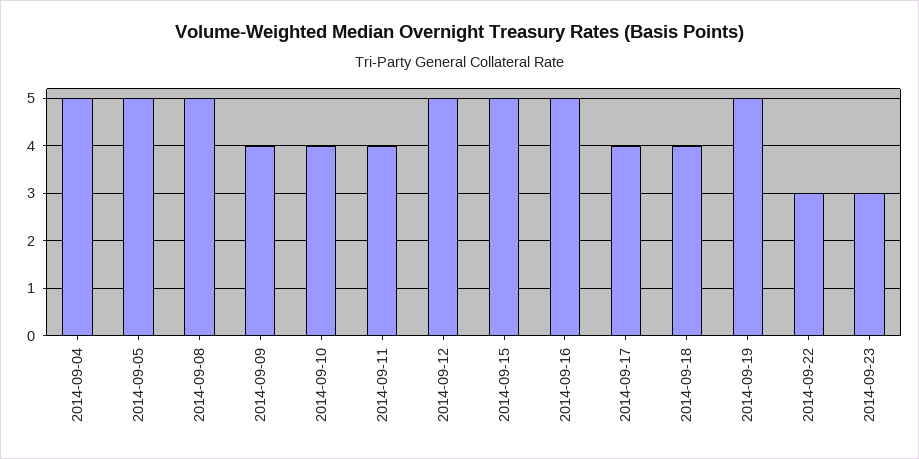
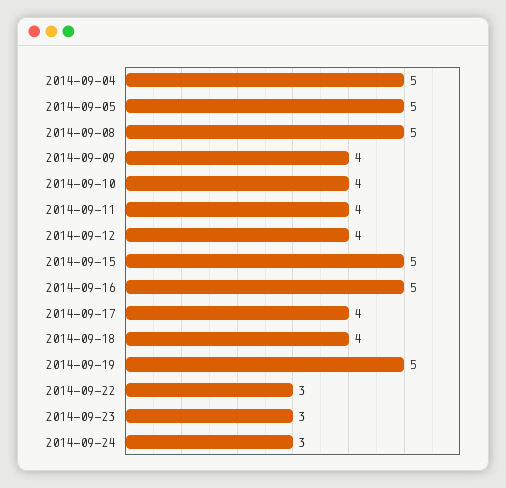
2014-09-12: 5 -> 4
2014-09-24: none -> 3

